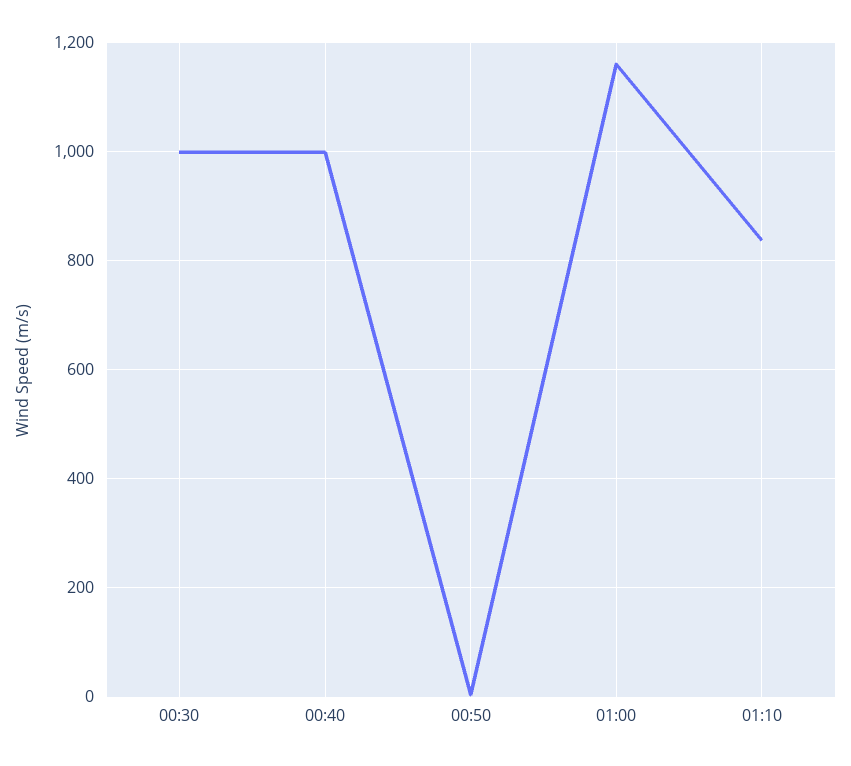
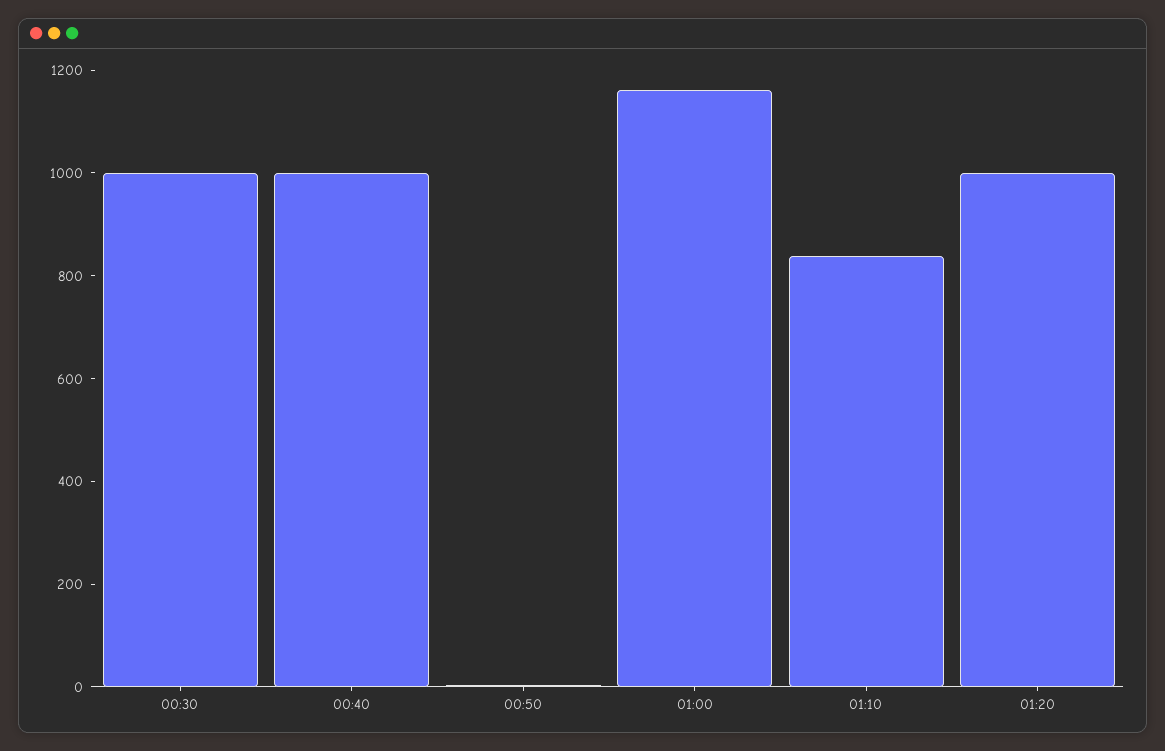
01:20: none -> 1000

